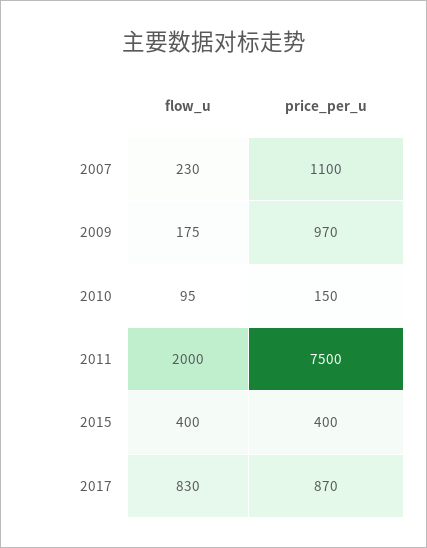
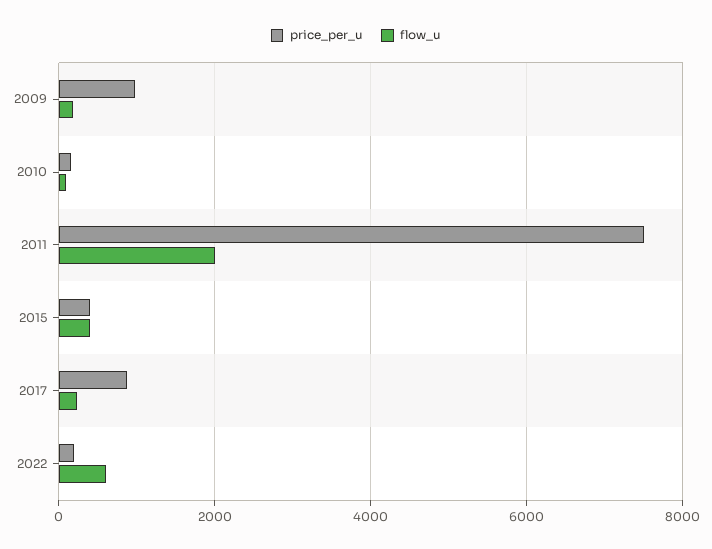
flow_u, 2007: 230 -> none
price_per_u, 2007: 1100 -> none
flow_u, 2017: 830 -> 200
price_per_u, 2022: none -> 200
flow_u, 2022: none -> 600

